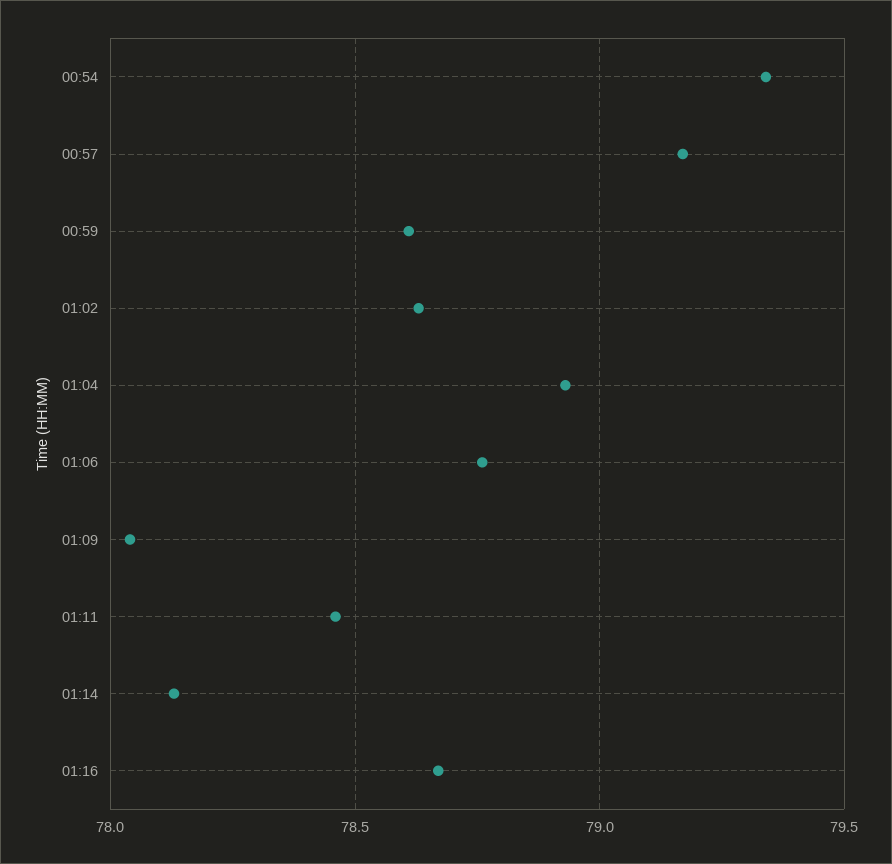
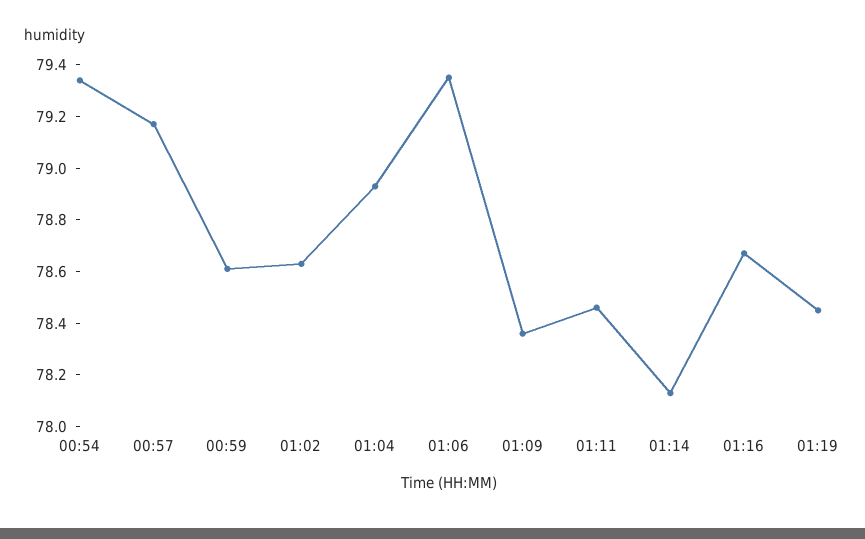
01:06: 78.75 -> 79.35
01:09: 78.05 -> 78.35
01:19: none -> 78.45

